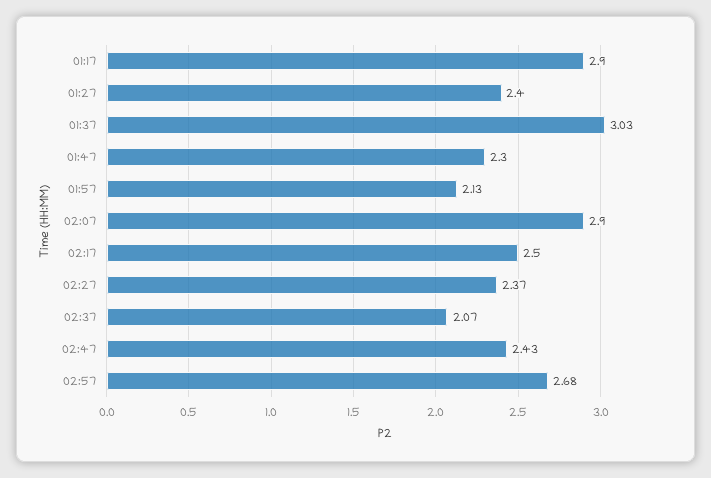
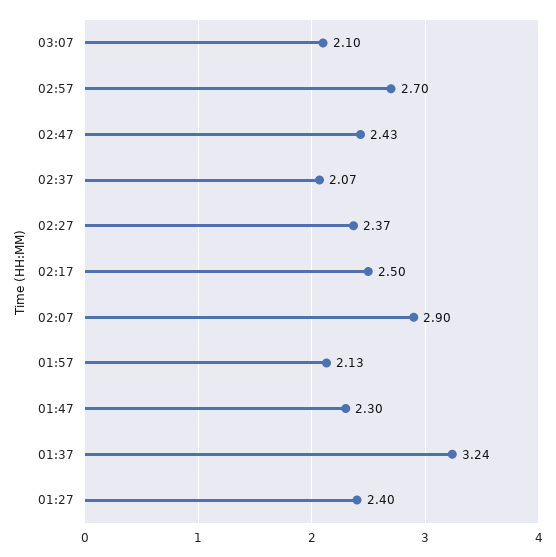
01:17: 2.9 -> none
01:37: 3.03 -> 3.24
02:57: 2.68 -> 2.7
03:07: none -> 2.1

